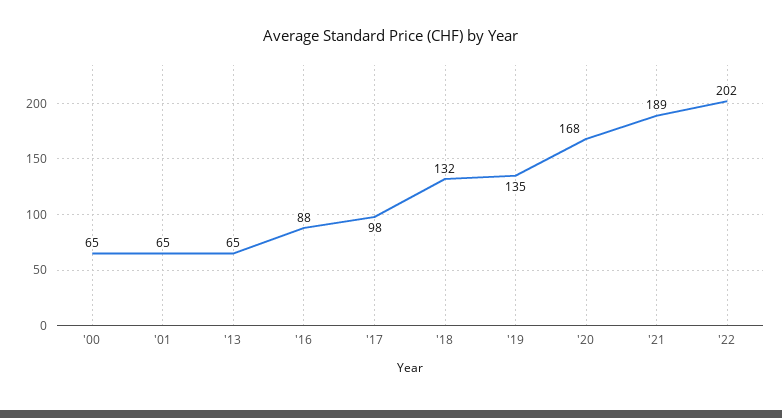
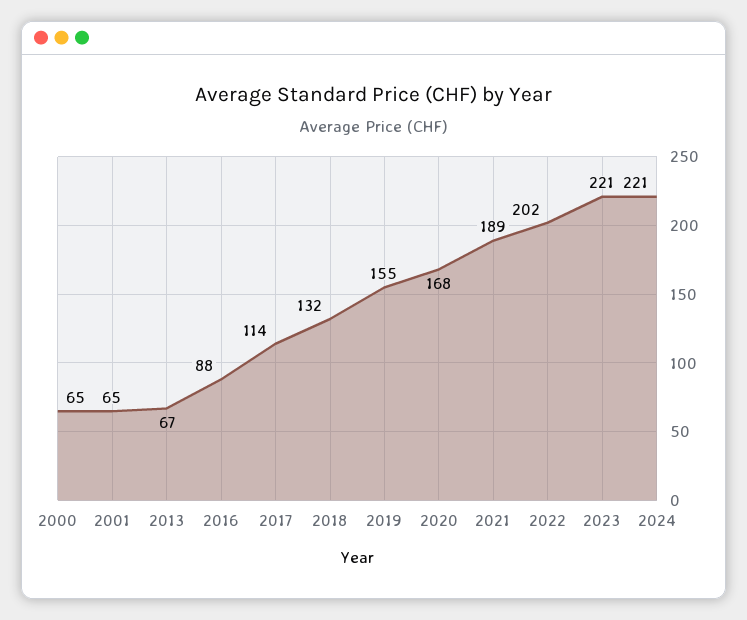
'13: 65 -> 67
'17: 98 -> 114
'19: 135 -> 155
2023: none -> 221
2024: none -> 221

